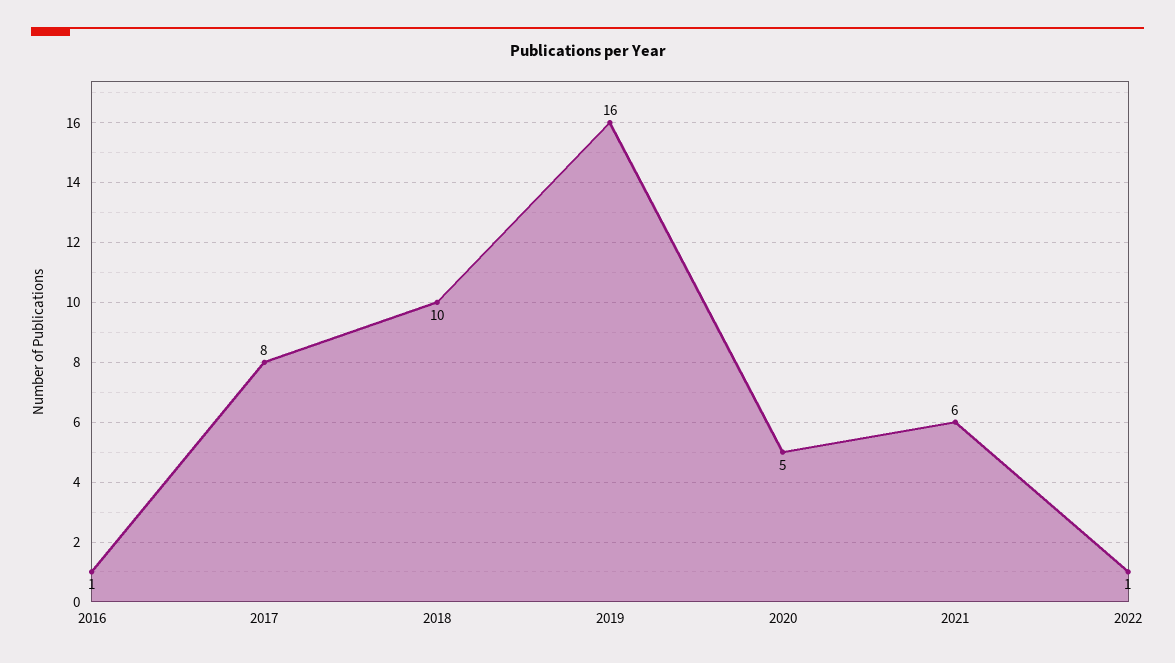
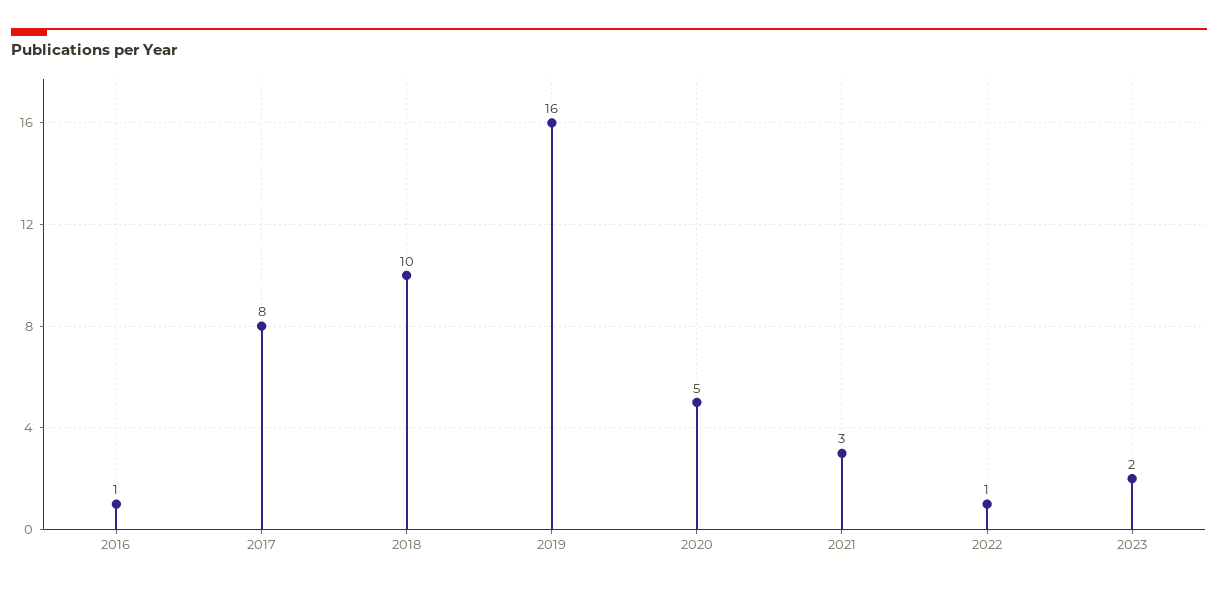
2021: 6 -> 3
2023: none -> 2

